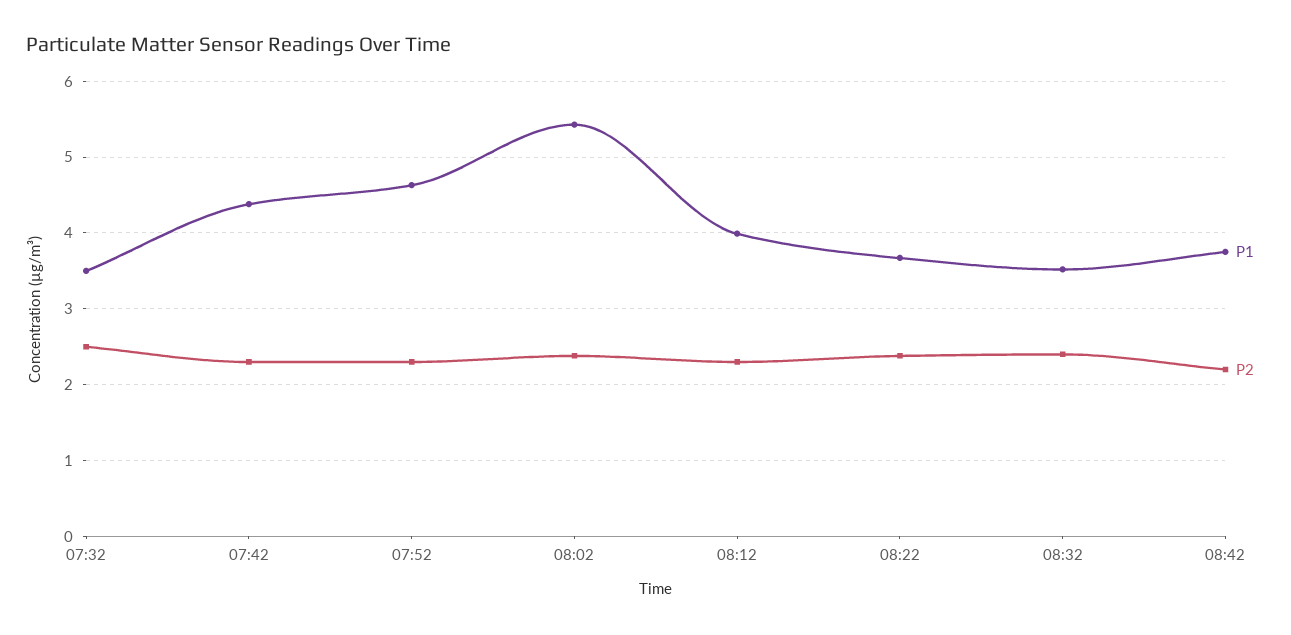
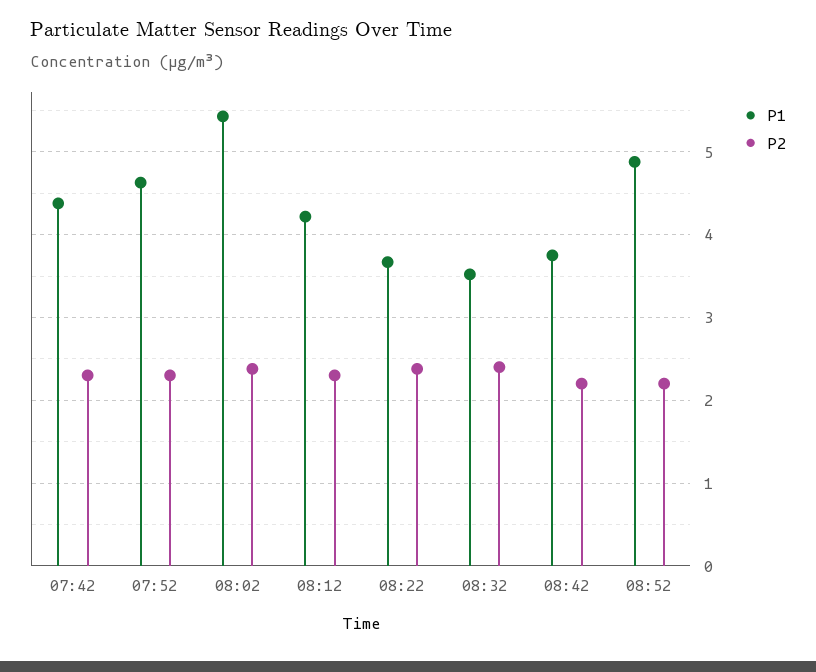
P1, 07:32: 3.5 -> none
P2, 07:32: 2.5 -> none
P1, 08:12: 4 -> 4.2
P1, 08:52: none -> 4.9
P2, 08:52: none -> 2.2

